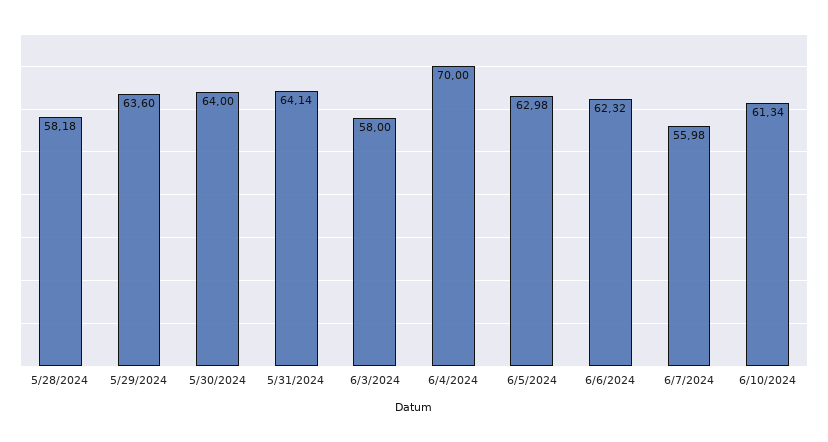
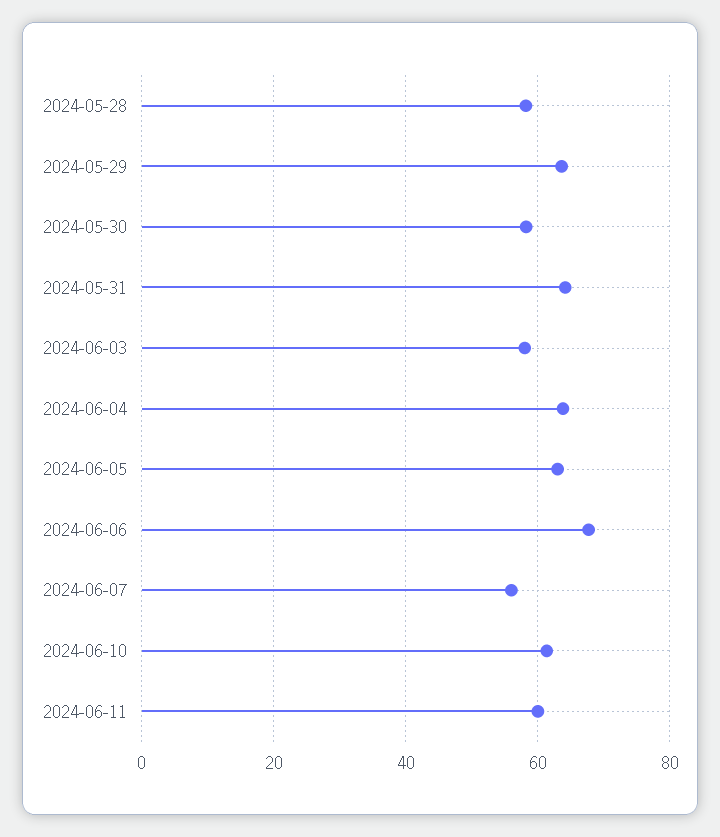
5/30/2024: 64 -> 58
6/4/2024: 70 -> 64
6/6/2024: 62.32 -> 68
2024-06-11: none -> 60

